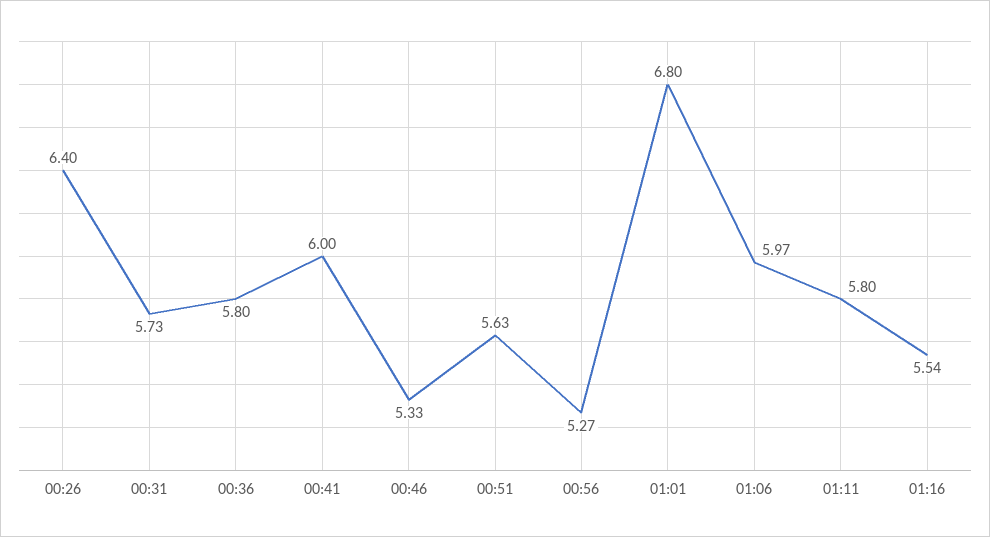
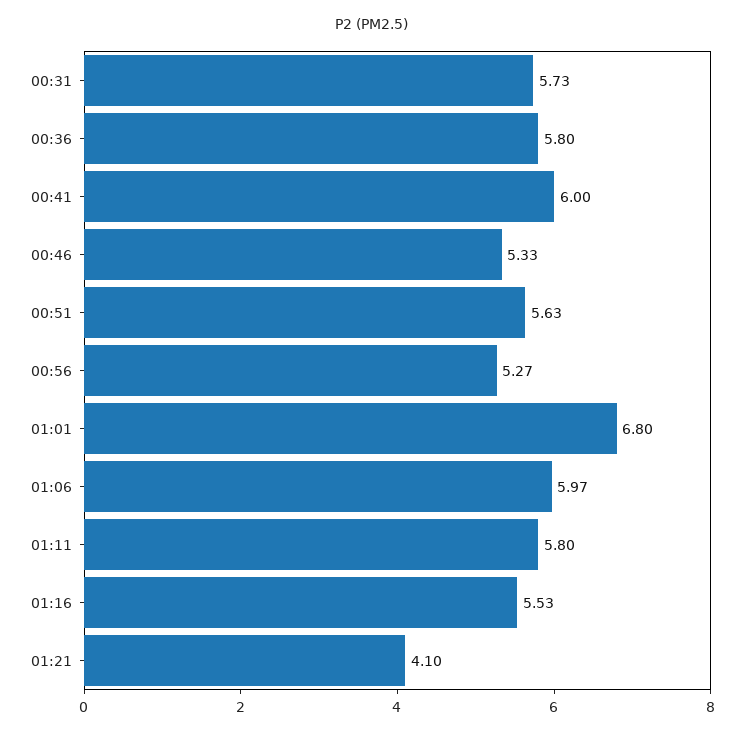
00:26: 6.4 -> none
01:16: 5.54 -> 5.53
01:21: none -> 4.1

